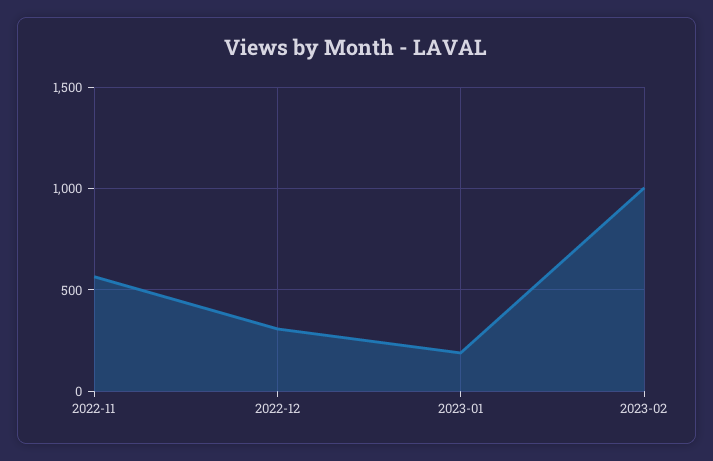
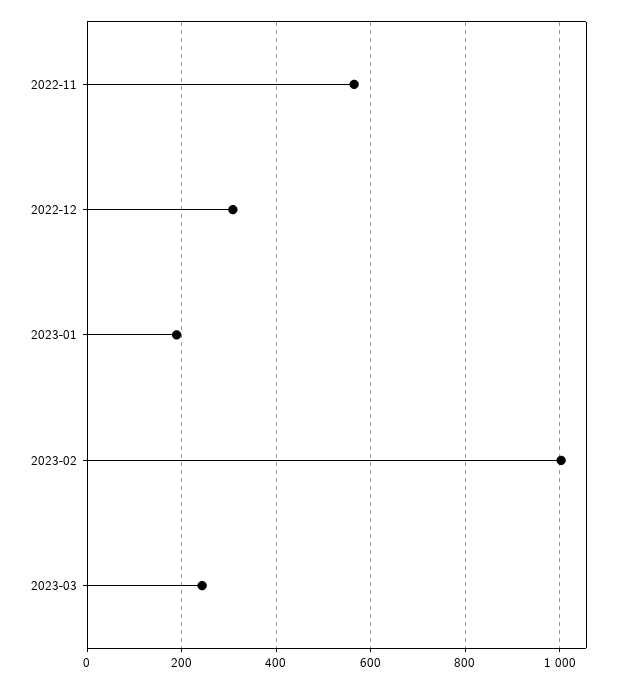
2023-03: none -> 240

